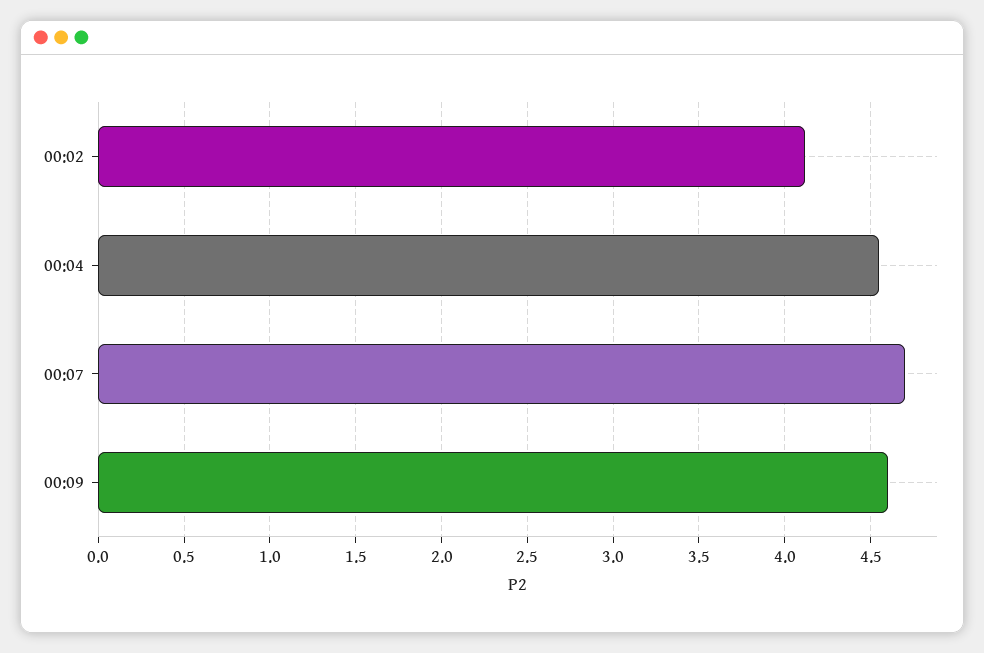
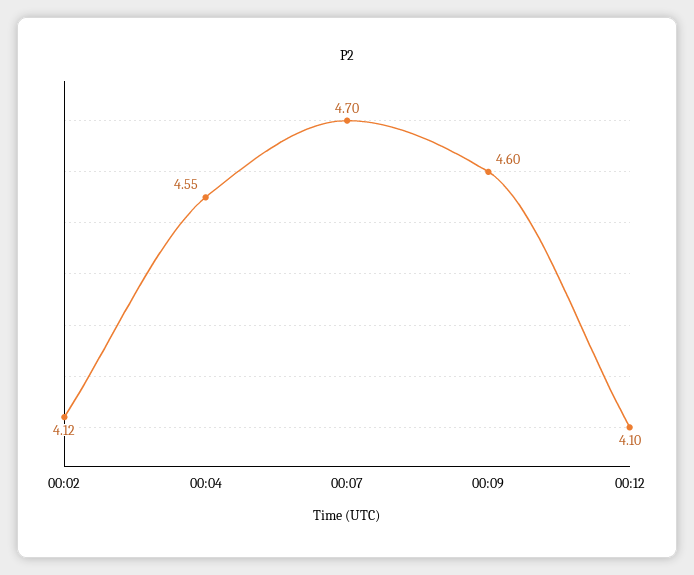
00:12: none -> 4.1

